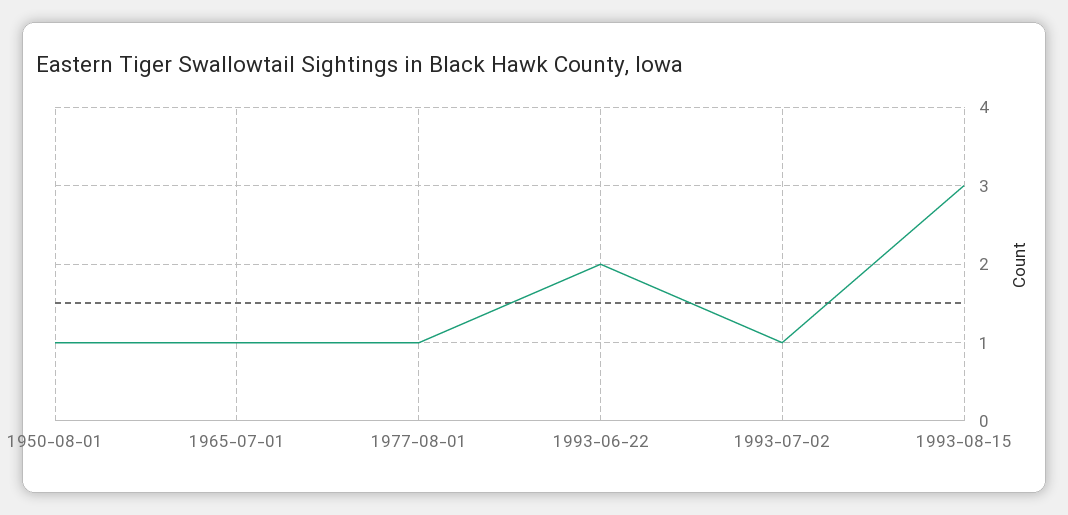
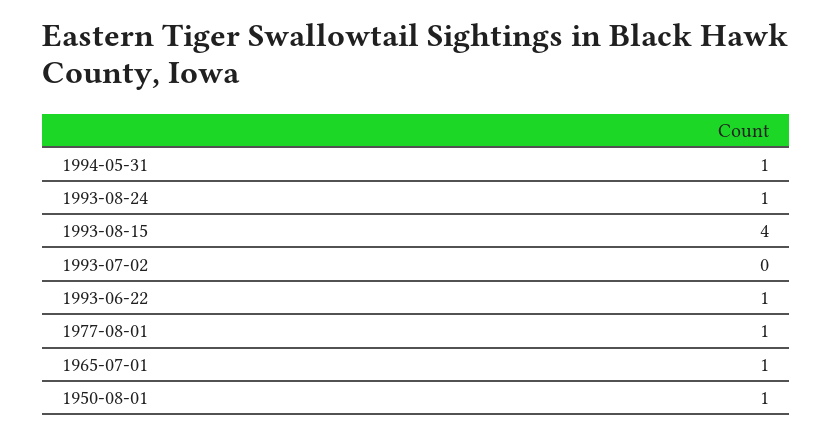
1993-06-22: 2 -> 1
1993-07-02: 1 -> 0
1993-08-15: 3 -> 4
1994-05-31: none -> 1
1993-08-24: none -> 1

